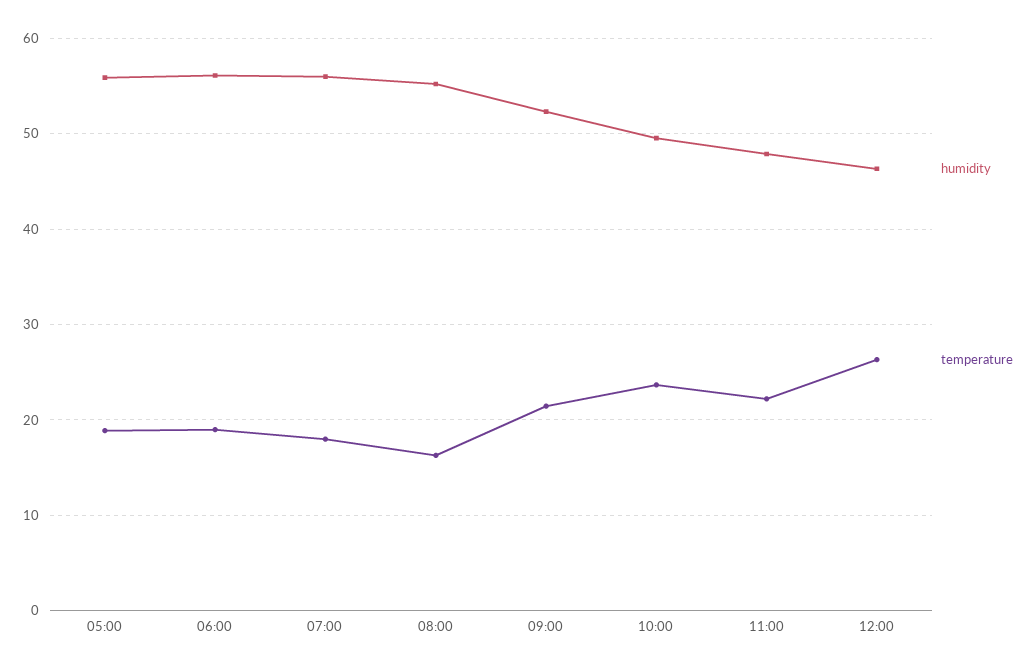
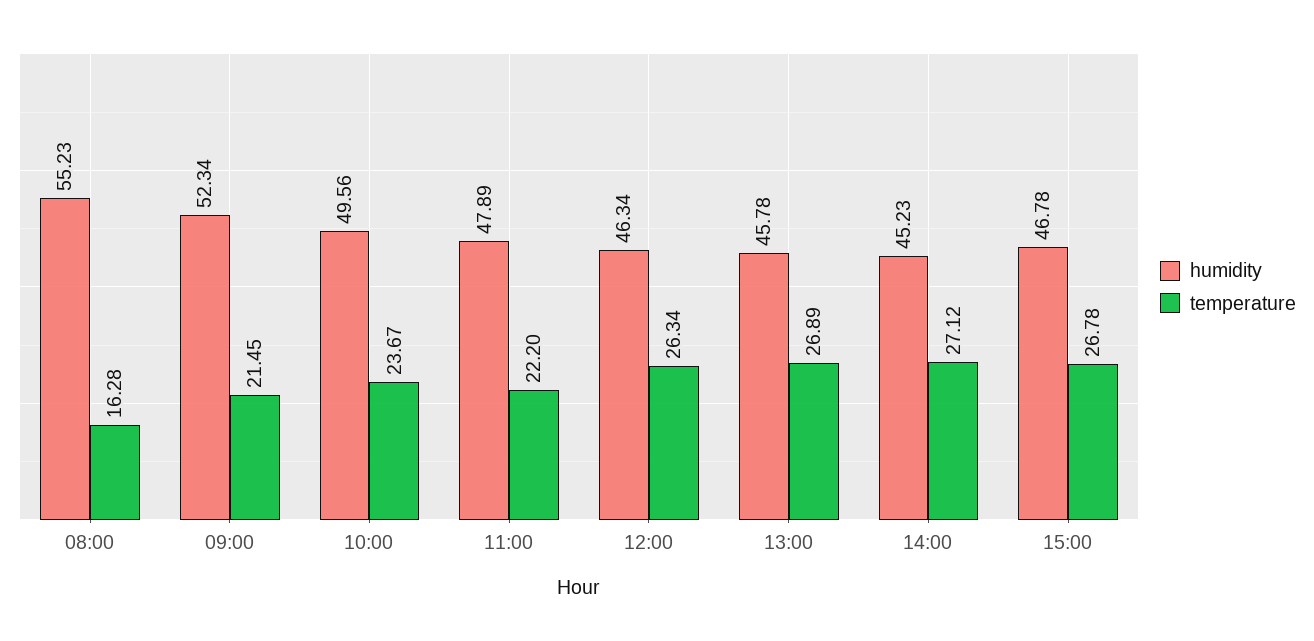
humidity, 05:00: 56 -> none
temperature, 05:00: 19 -> none
humidity, 06:00: 56 -> none
temperature, 06:00: 19 -> none
humidity, 07:00: 56 -> none
temperature, 07:00: 18 -> none
humidity, 13:00: none -> 45.78
temperature, 13:00: none -> 26.89
humidity, 14:00: none -> 45.23
temperature, 14:00: none -> 27.12
humidity, 15:00: none -> 46.78
temperature, 15:00: none -> 26.78

